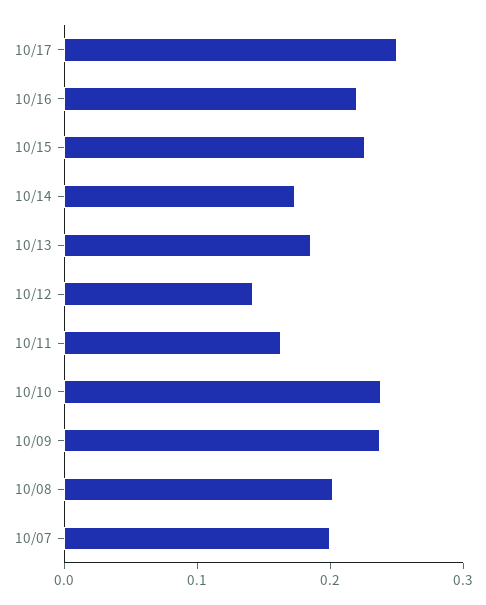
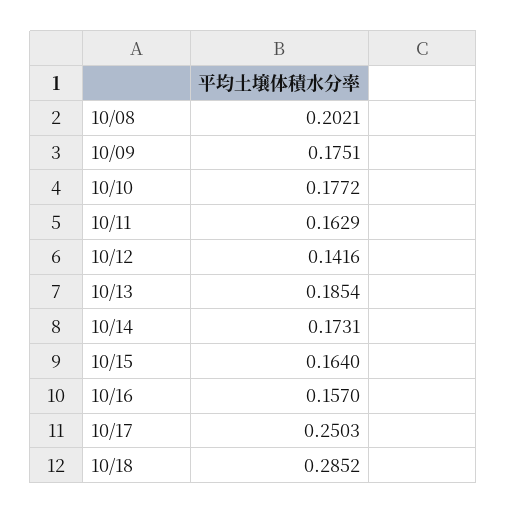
10/16: 0.22 -> 0.157
10/15: 0.22 -> 0.164
10/10: 0.24 -> 0.1772
10/09: 0.24 -> 0.1751
10/07: 0.2 -> none
10/18: none -> 0.2852

